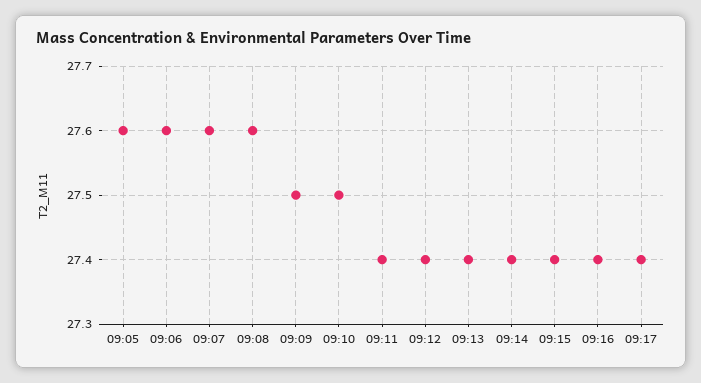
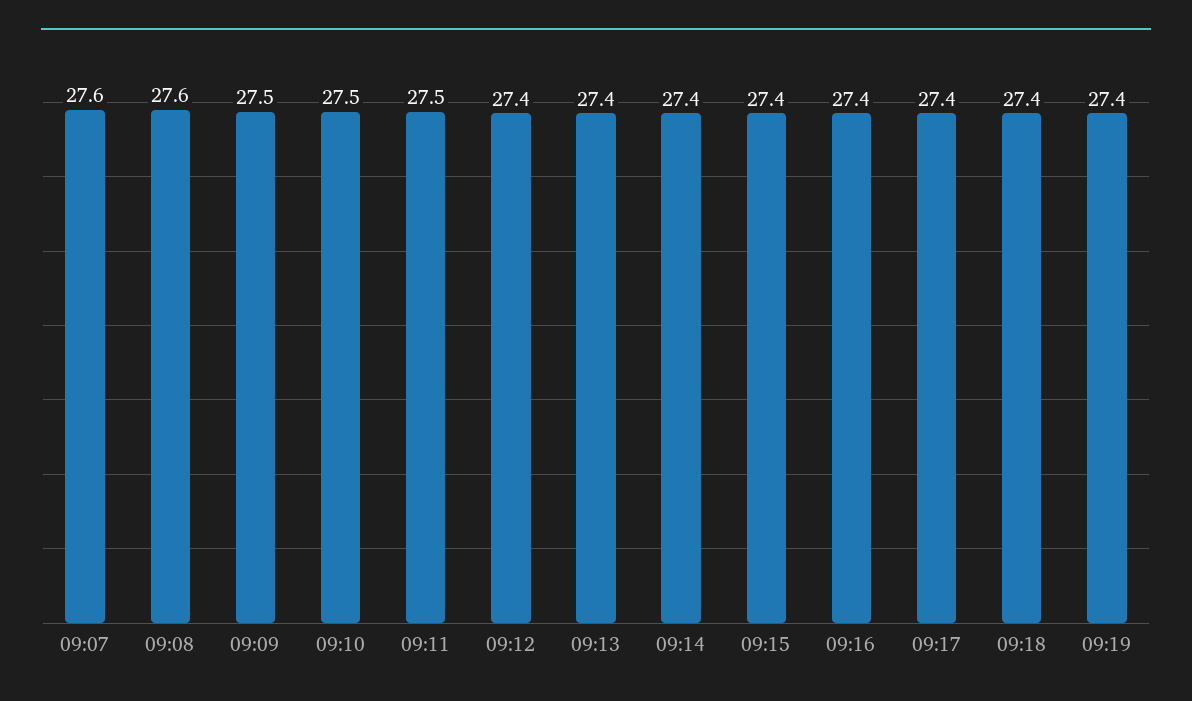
09:05: 27.6 -> none
09:06: 27.6 -> none
09:11: 27.4 -> 27.5
09:18: none -> 27.4
09:19: none -> 27.4

